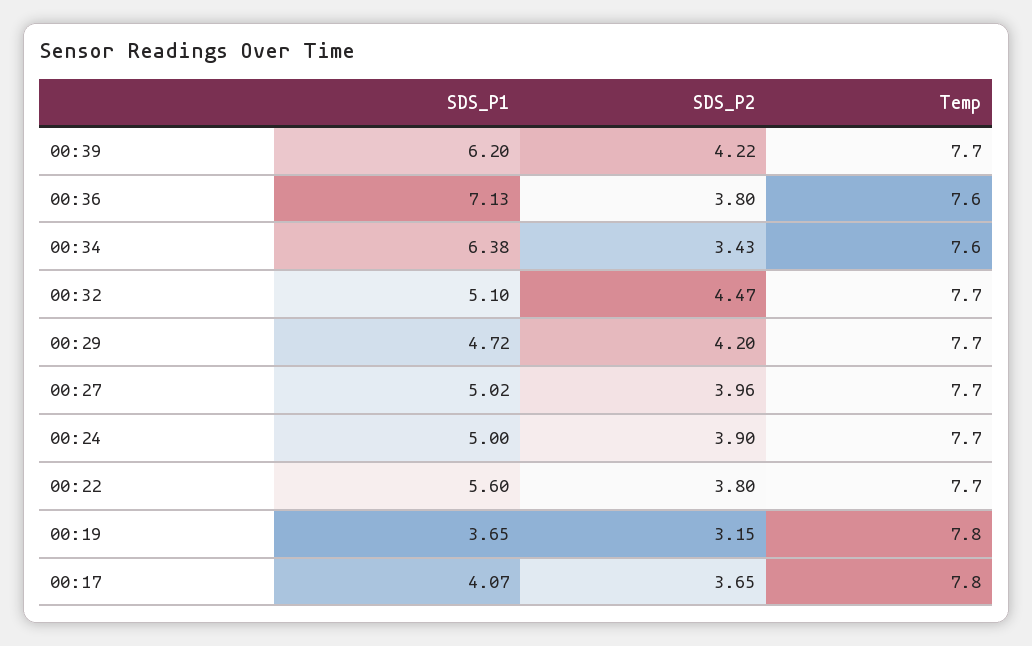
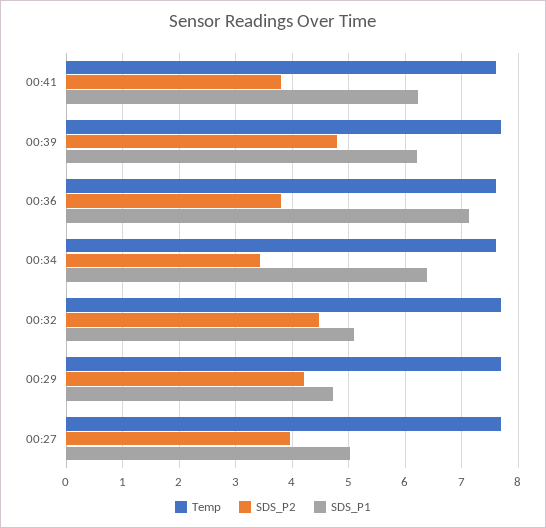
SDS_P2, 00:39: 4.22 -> 4.8
SDS_P1, 00:24: 5 -> none
SDS_P2, 00:24: 3.9 -> none
Temp, 00:24: 7.7 -> none
SDS_P1, 00:22: 5.6 -> none
SDS_P2, 00:22: 3.8 -> none
Temp, 00:22: 7.7 -> none
SDS_P1, 00:19: 3.65 -> none
SDS_P2, 00:19: 3.15 -> none
Temp, 00:19: 7.8 -> none
SDS_P1, 00:17: 4.07 -> none
SDS_P2, 00:17: 3.65 -> none
Temp, 00:17: 7.8 -> none
Temp, 00:41: none -> 7.6
SDS_P2, 00:41: none -> 3.8
SDS_P1, 00:41: none -> 6.2

